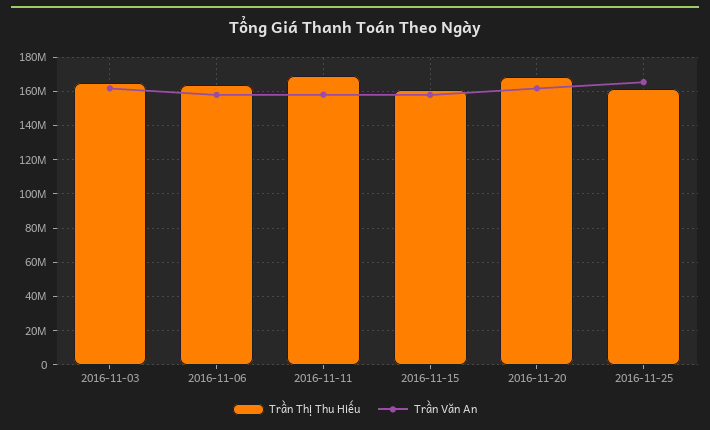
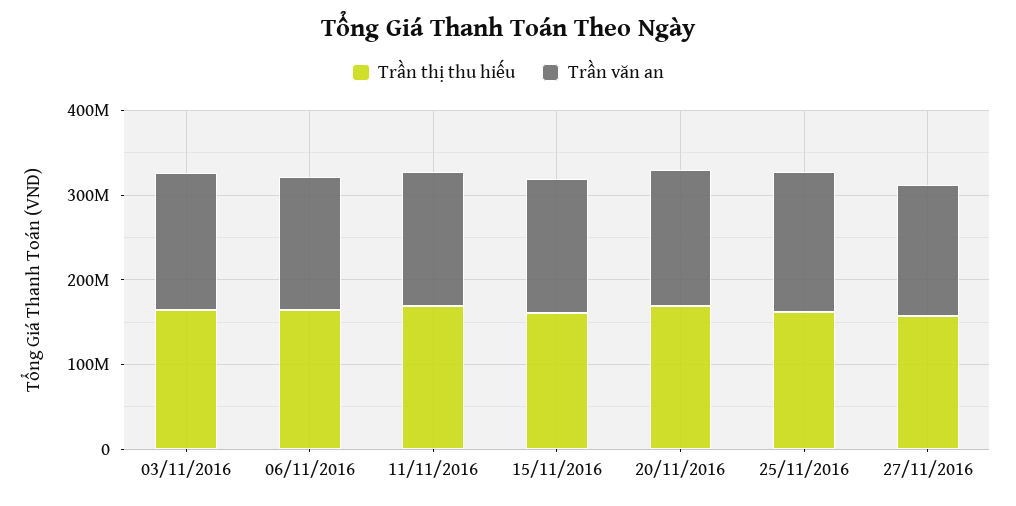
Trần Thị Thu Hiếu, 27/11/2016: none -> 160000000
Trần Văn An, 27/11/2016: none -> 160000000

